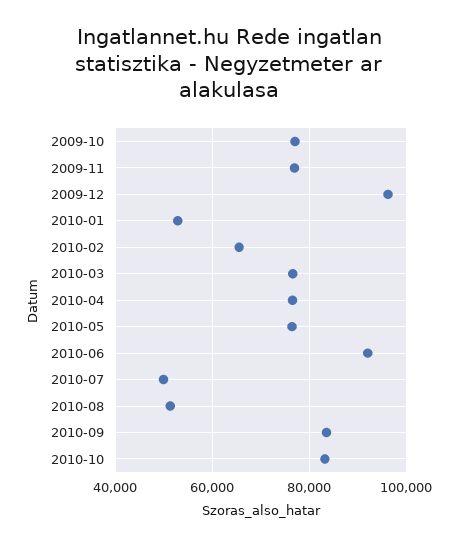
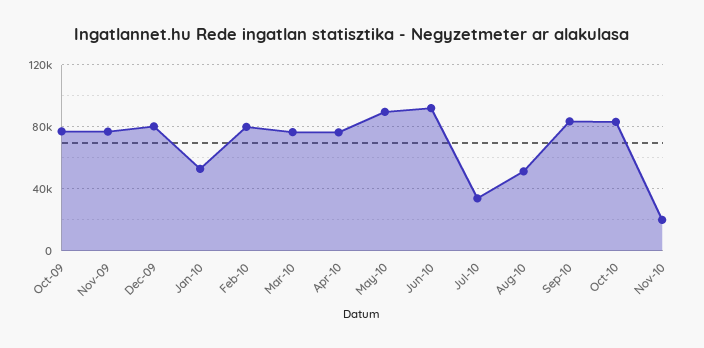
2009-12: 96000 -> 80000
2010-02: 66000 -> 80000
2010-05: 76000 -> 90000
2010-07: 50000 -> 35000
Nov-10: none -> 20000

